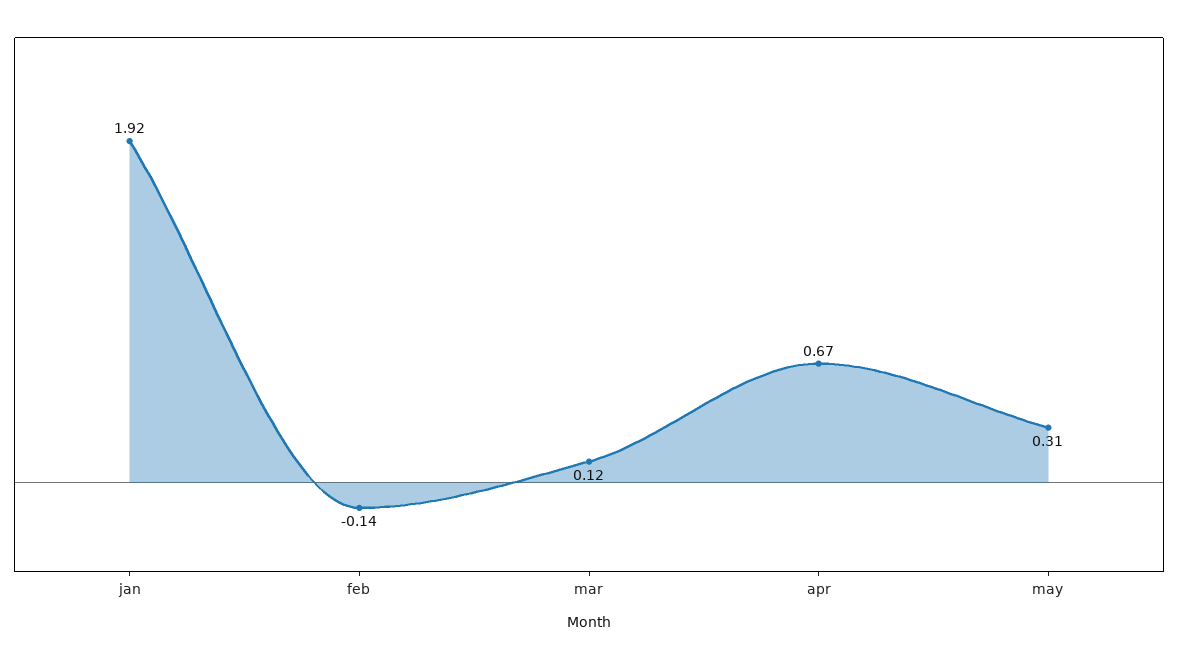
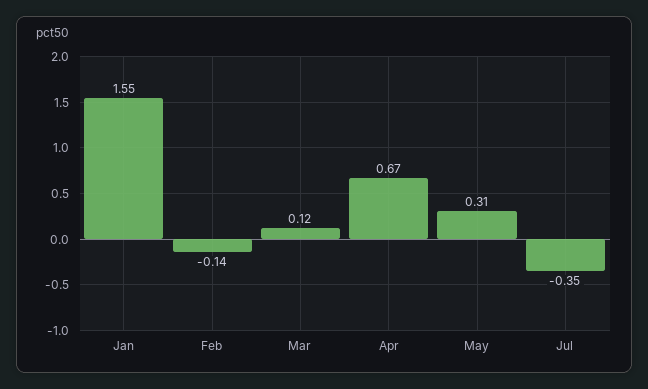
jan: 1.92 -> 1.55
Jul: none -> -0.35

